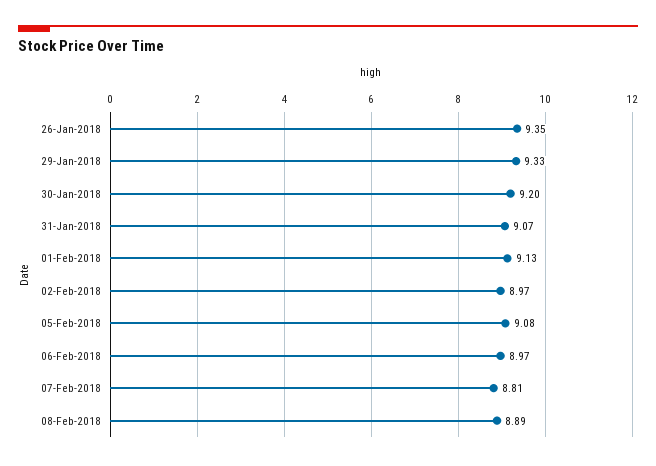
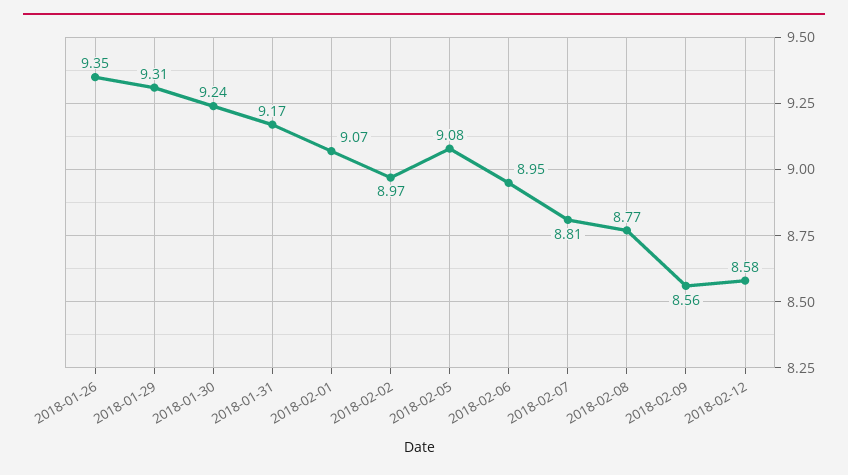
29-Jan-2018: 9.33 -> 9.31
30-Jan-2018: 9.2 -> 9.24
31-Jan-2018: 9.07 -> 9.17
01-Feb-2018: 9.13 -> 9.07
06-Feb-2018: 8.97 -> 8.95
08-Feb-2018: 8.89 -> 8.77
2018-02-09: none -> 8.56
2018-02-12: none -> 8.58

